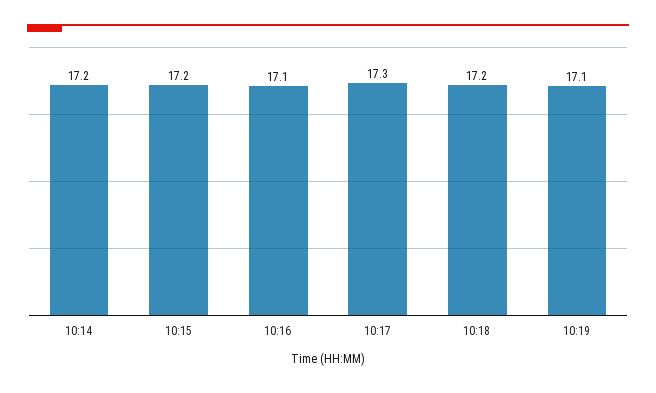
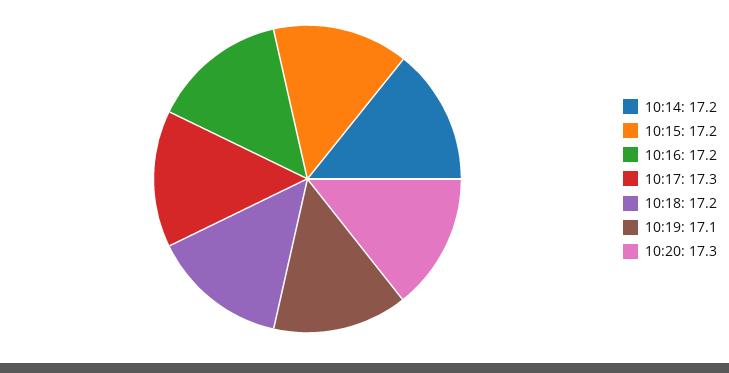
10:16: 17.1 -> 17.2
10:20: none -> 17.3

